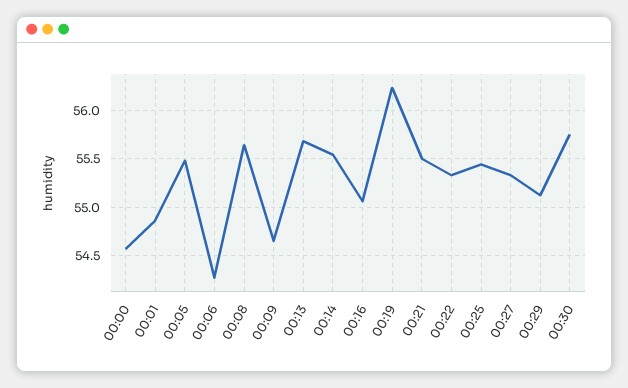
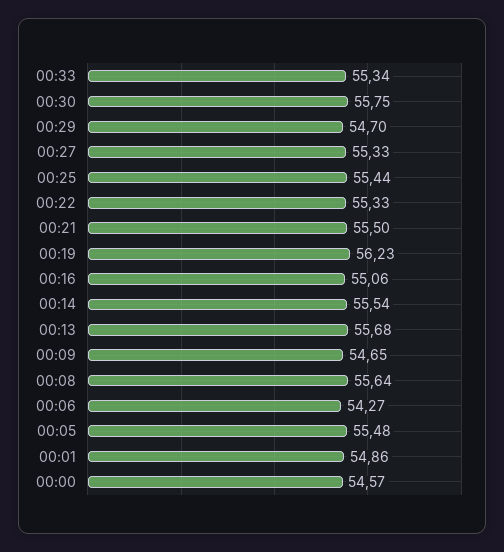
00:29: 55.1 -> 54.7
00:33: none -> 55.34

